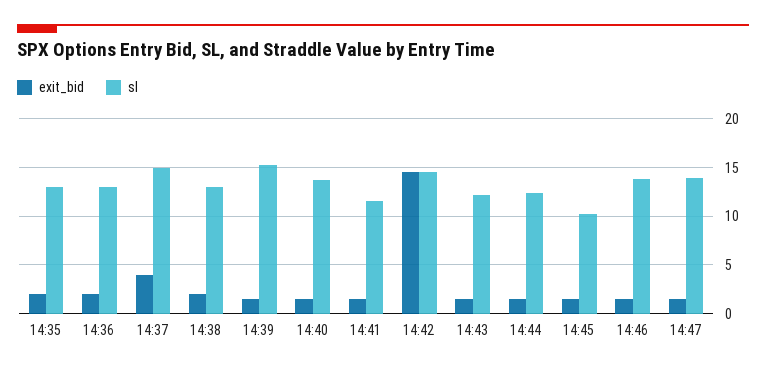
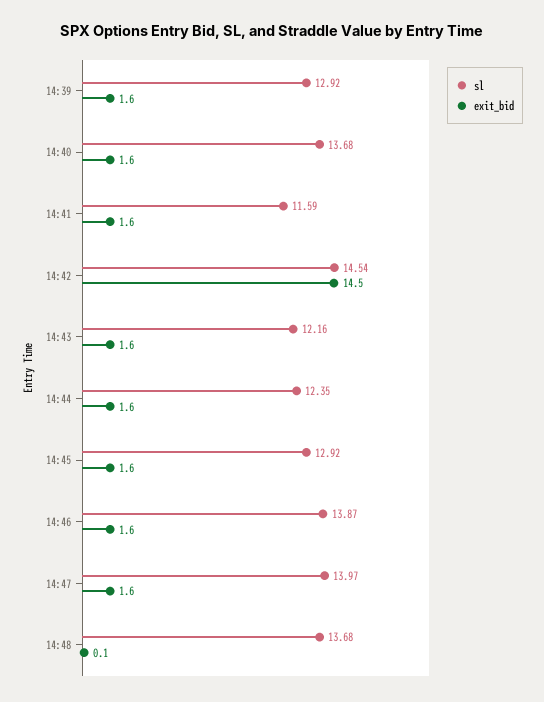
exit_bid, 14:35: 2 -> none
sl, 14:35: 13 -> none
exit_bid, 14:36: 2 -> none
sl, 14:36: 13 -> none
exit_bid, 14:37: 4 -> none
sl, 14:37: 15 -> none
exit_bid, 14:38: 2 -> none
sl, 14:38: 13 -> none
sl, 14:39: 15 -> 12.92
sl, 14:45: 10 -> 12.92
sl, 14:48: none -> 13.68
exit_bid, 14:48: none -> 0.1

